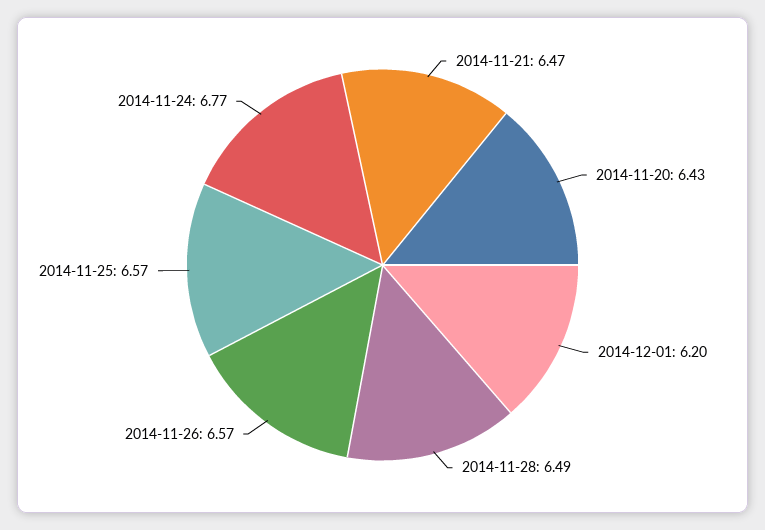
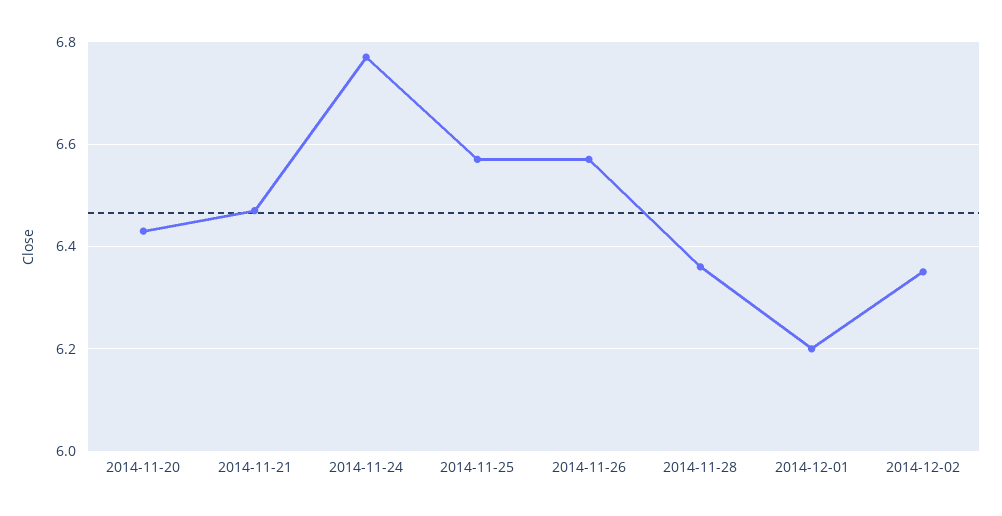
2014-11-28: 6.49 -> 6.35
2014-12-02: none -> 6.35

